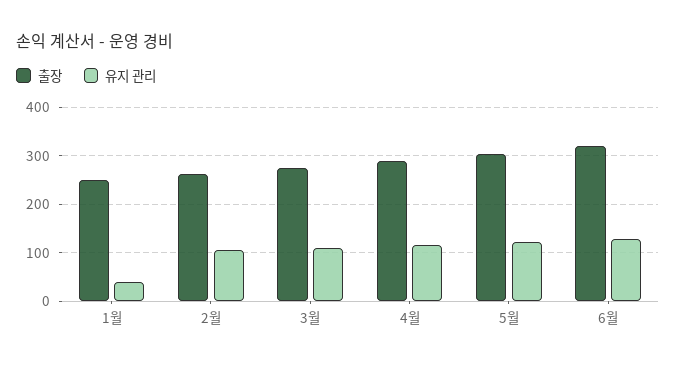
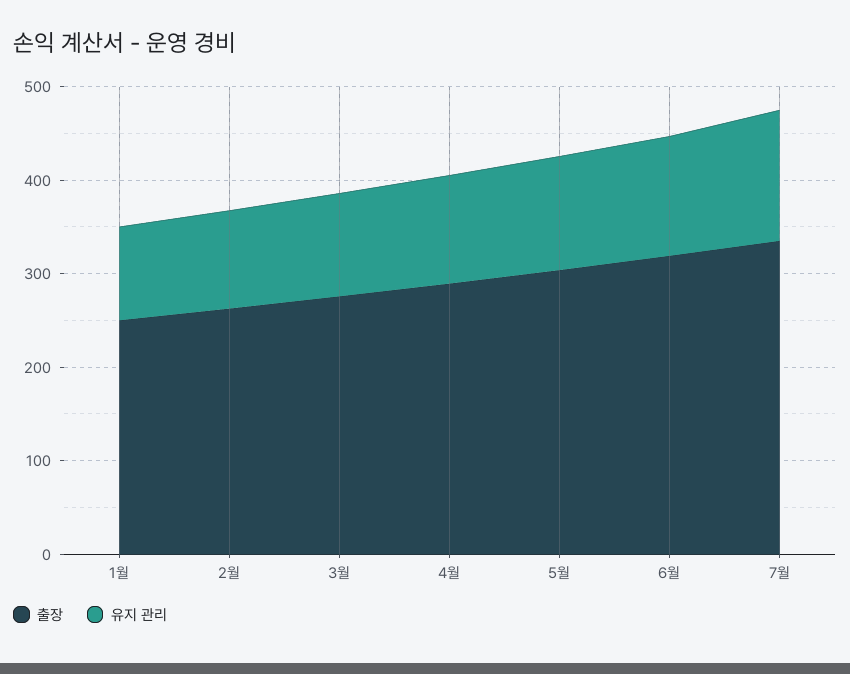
유지 관리, 1월: 40 -> 100
출장, 7월: none -> 340
유지 관리, 7월: none -> 140

